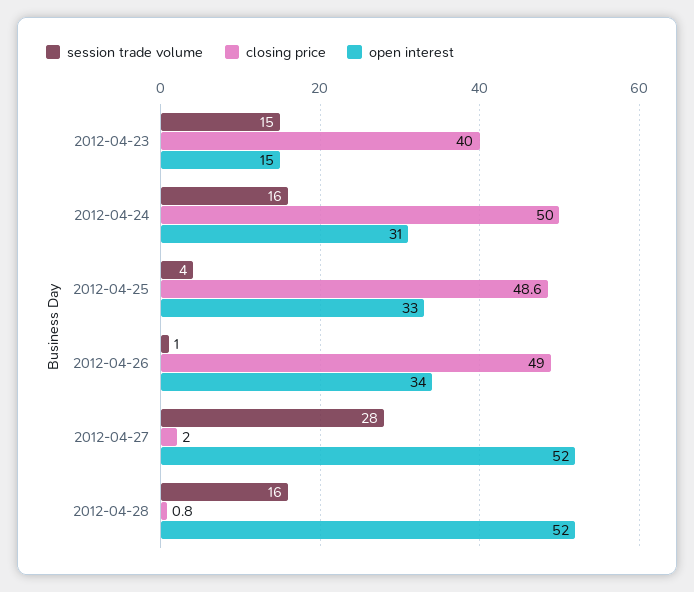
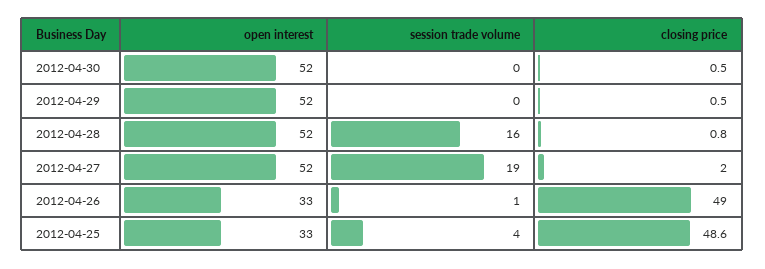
session trade volume, 2012-04-23: 15 -> none
closing price, 2012-04-23: 40 -> none
open interest, 2012-04-23: 15 -> none
session trade volume, 2012-04-24: 16 -> none
closing price, 2012-04-24: 50 -> none
open interest, 2012-04-24: 31 -> none
open interest, 2012-04-26: 34 -> 33
session trade volume, 2012-04-27: 28 -> 19
open interest, 2012-04-30: none -> 52
session trade volume, 2012-04-30: none -> 0
closing price, 2012-04-30: none -> 0.5
open interest, 2012-04-29: none -> 52
session trade volume, 2012-04-29: none -> 0
closing price, 2012-04-29: none -> 0.5

